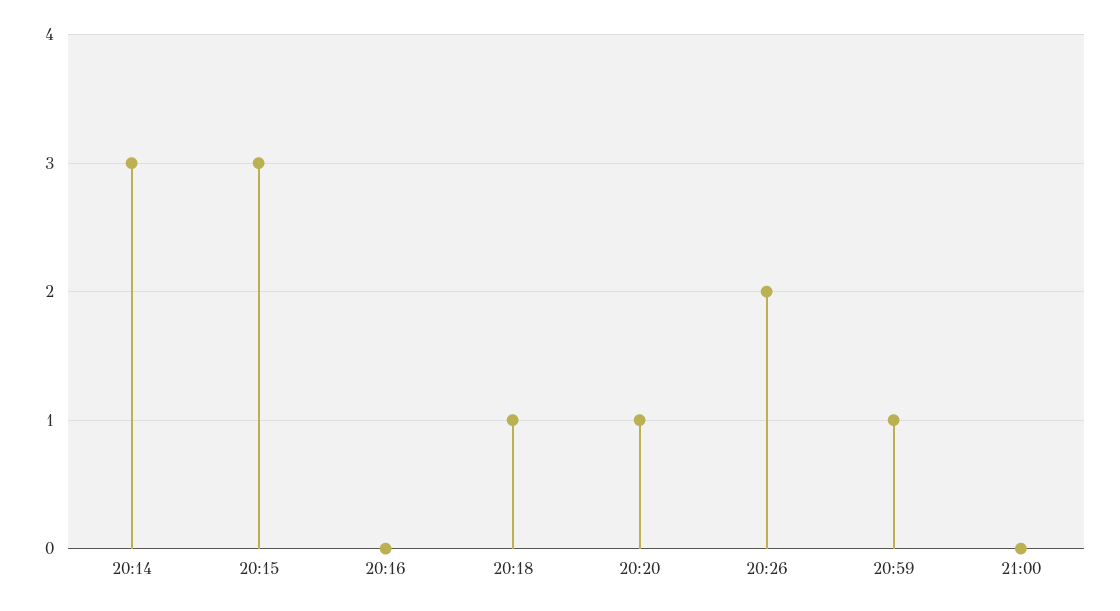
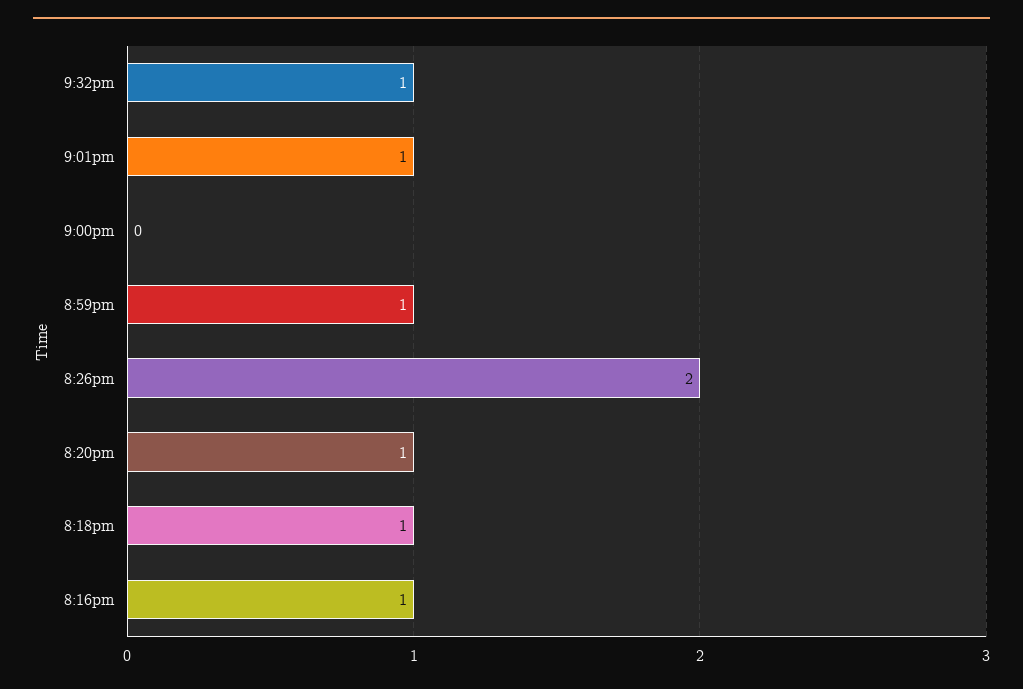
20:14: 3 -> none
20:15: 3 -> none
20:16: 0 -> 1
9:32pm: none -> 1
9:01pm: none -> 1

